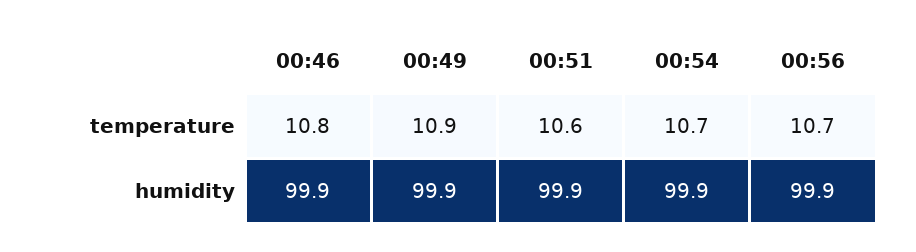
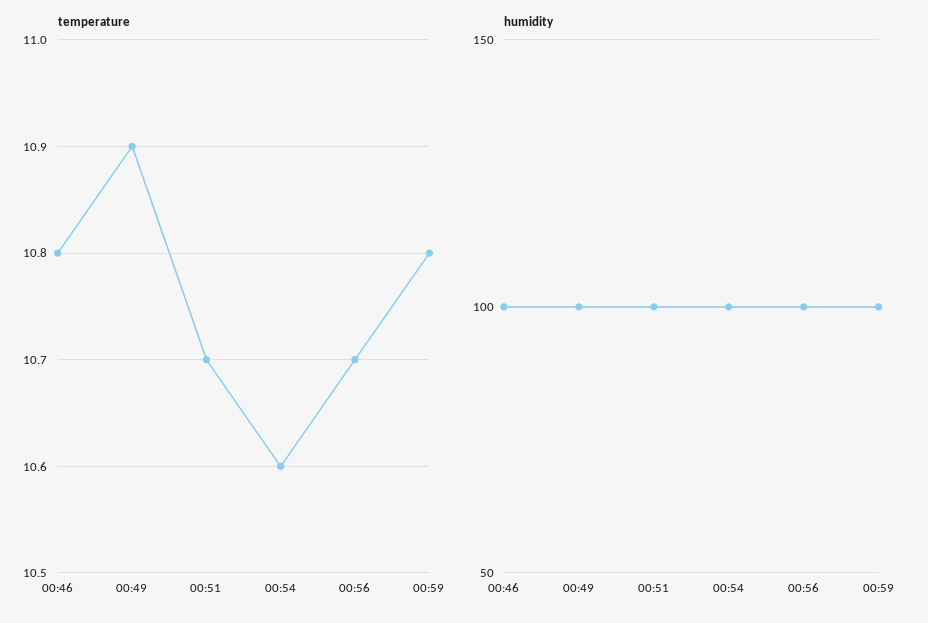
temperature, 00:51: 10.6 -> 10.7
temperature, 00:54: 10.7 -> 10.6
temperature, 00:59: none -> 10.8
humidity, 00:59: none -> 100

